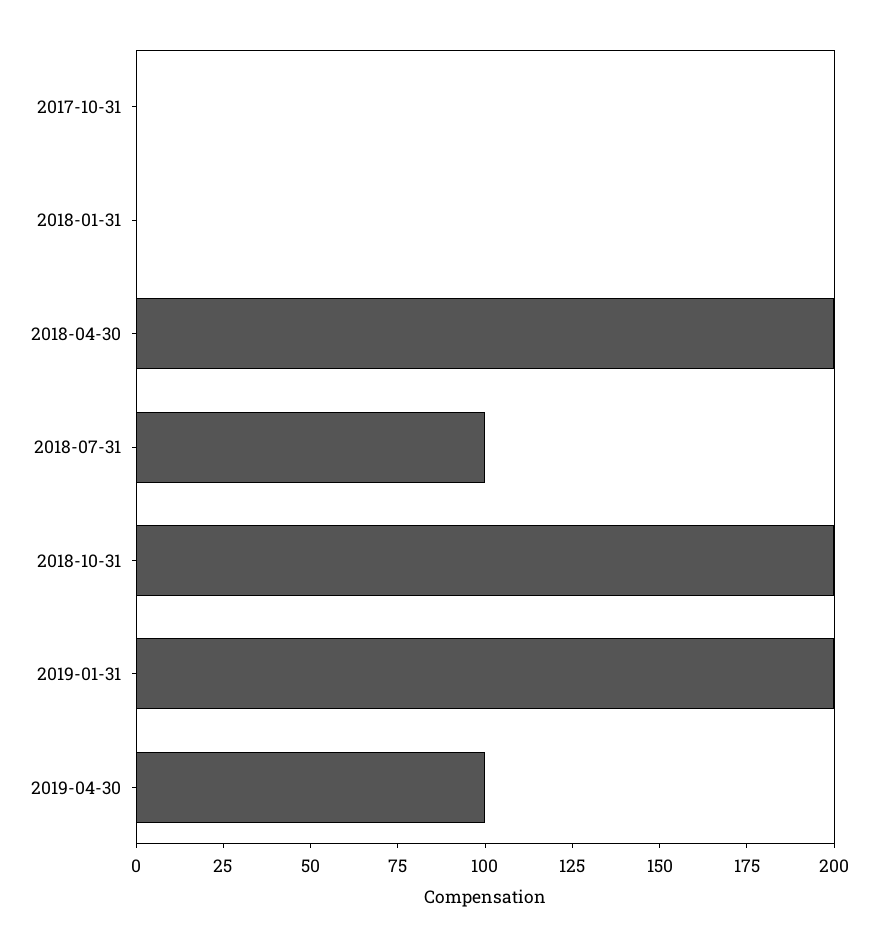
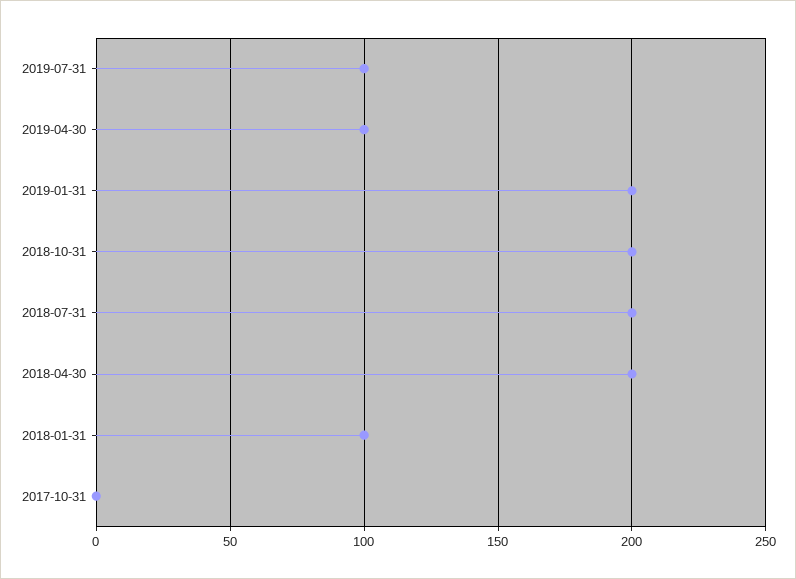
2018-01-31: 0 -> 100
2018-07-31: 100 -> 200
2019-07-31: none -> 100

